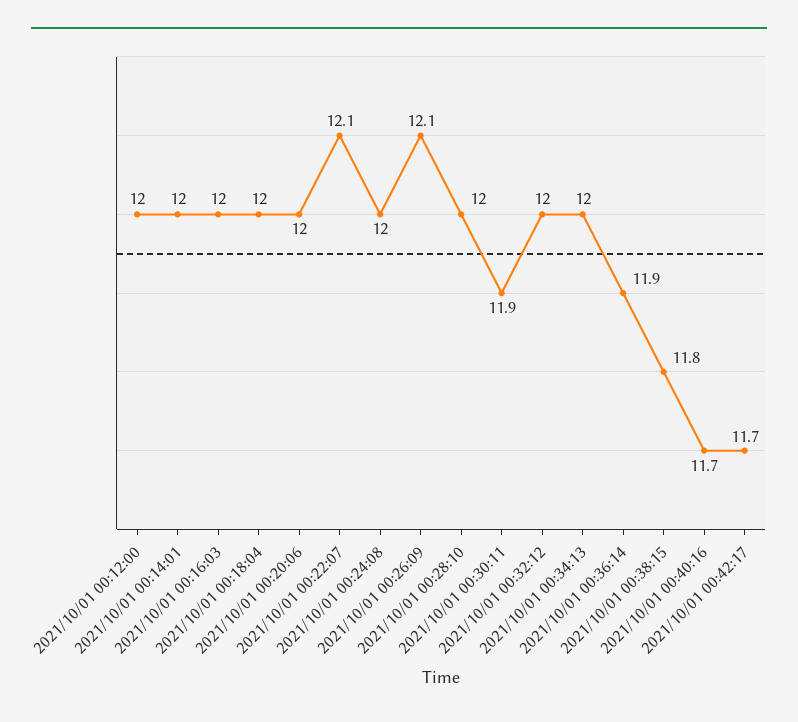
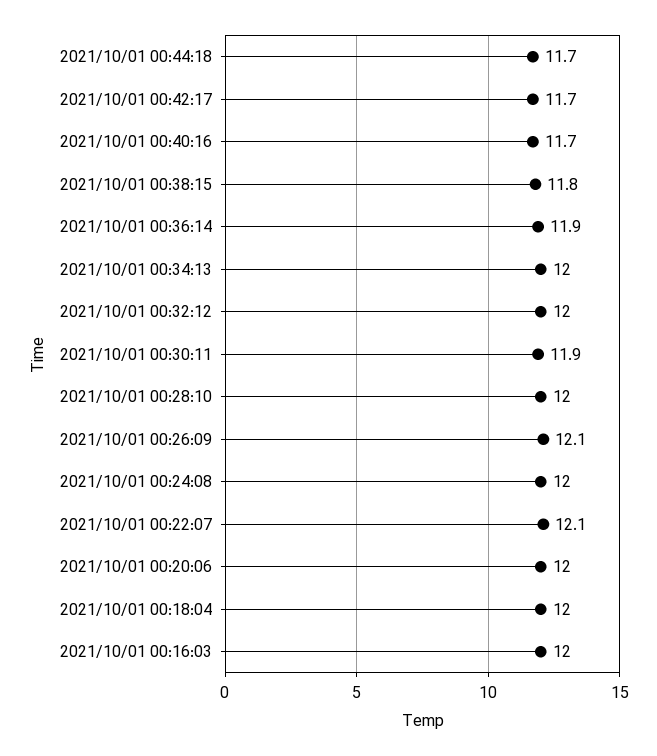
2021/10/01 00:12:00: 12 -> none
2021/10/01 00:14:01: 12 -> none
2021/10/01 00:44:18: none -> 11.7

